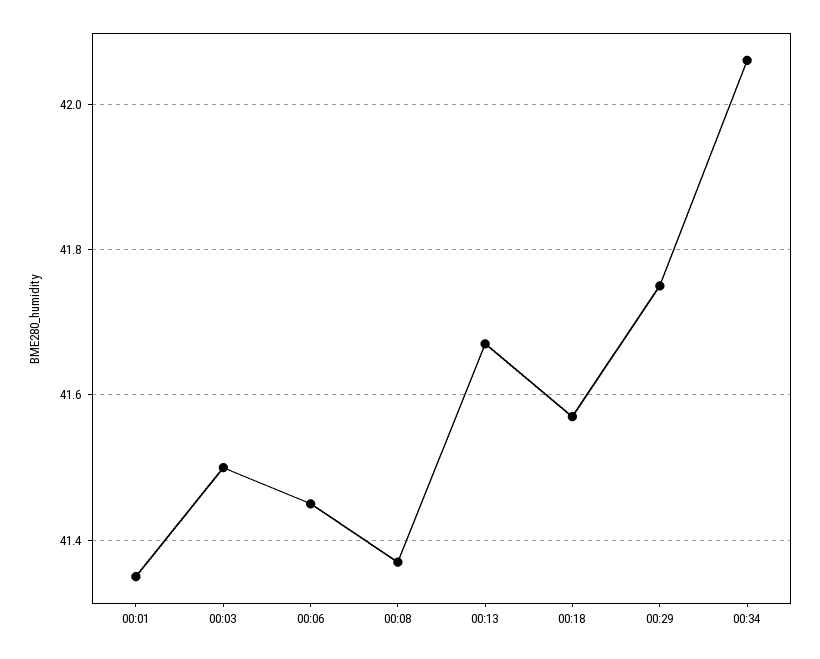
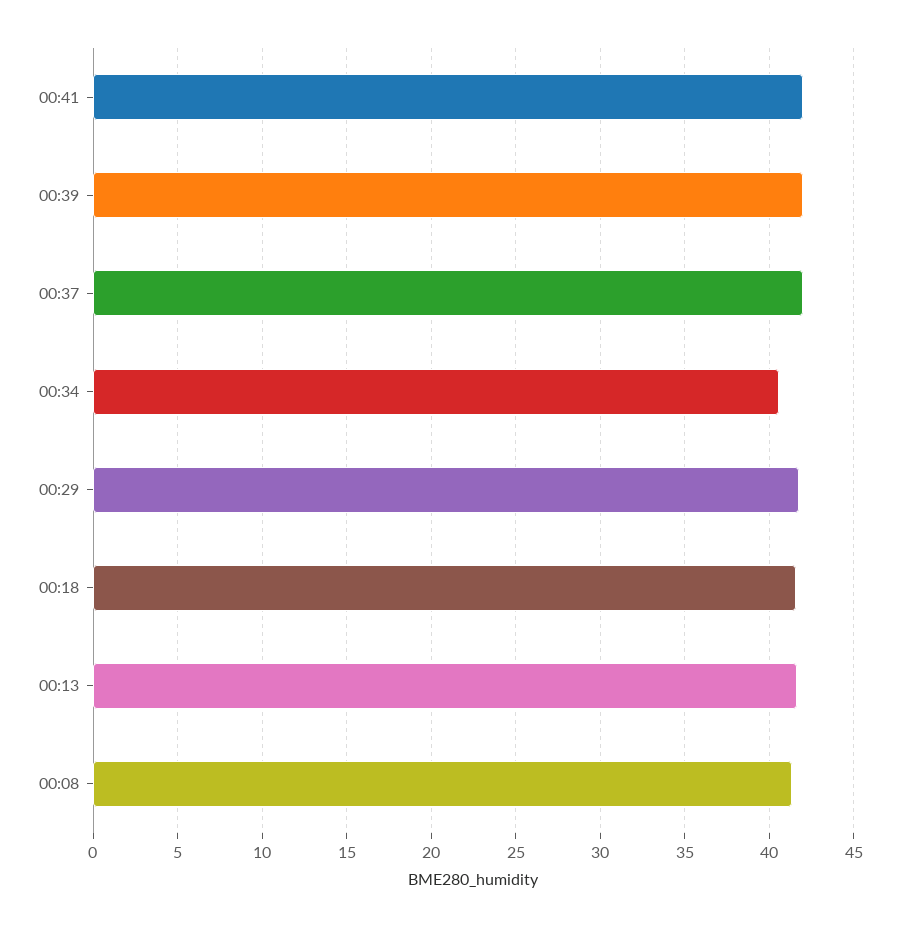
00:01: 41.35 -> none
00:03: 41.5 -> none
00:06: 41.45 -> none
00:34: 42.05 -> 40.5
00:41: none -> 42
00:39: none -> 42
00:37: none -> 42

